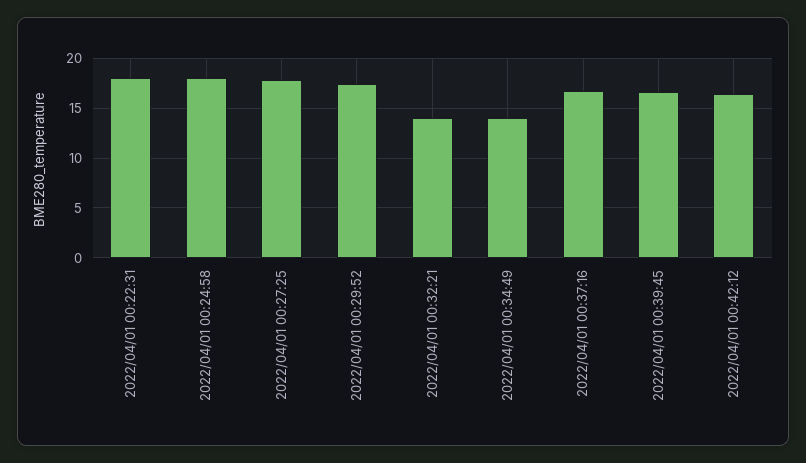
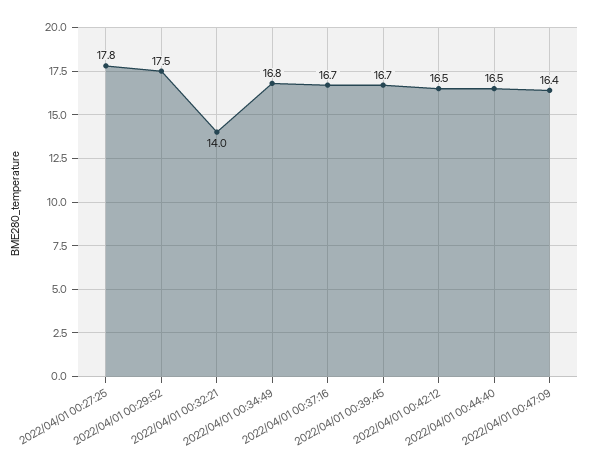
2022/04/01 00:22:31: 18 -> none
2022/04/01 00:24:58: 18 -> none
2022/04/01 00:34:49: 14 -> 16.8
2022/04/01 00:44:40: none -> 16.5
2022/04/01 00:47:09: none -> 16.4

